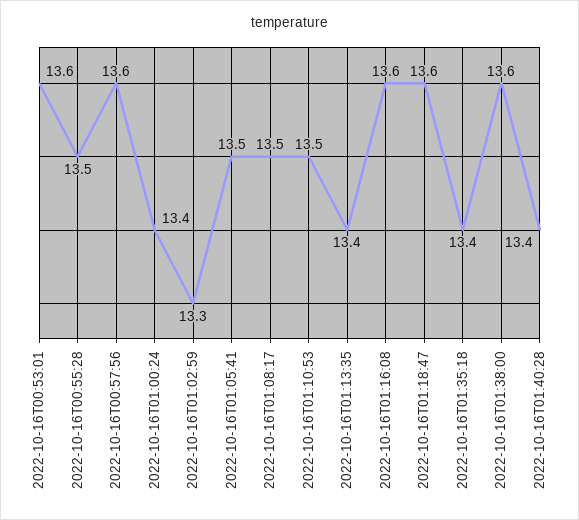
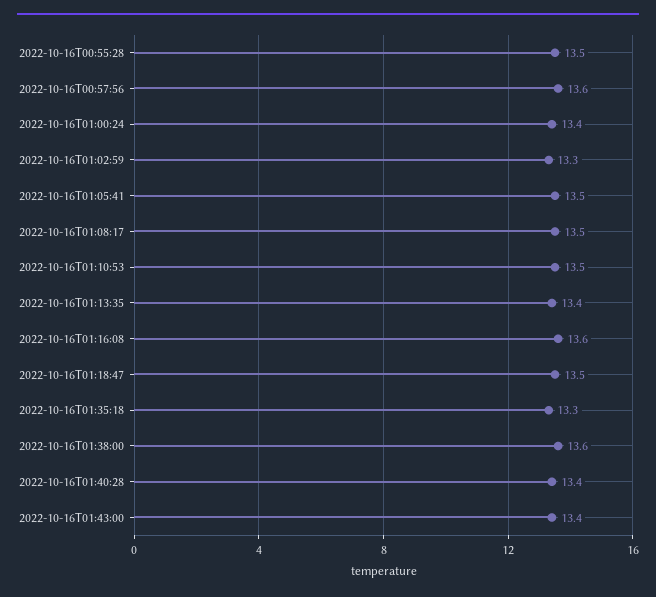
2022-10-16T00:53:01: 13.6 -> none
2022-10-16T01:18:47: 13.6 -> 13.5
2022-10-16T01:35:18: 13.4 -> 13.3
2022-10-16T01:43:00: none -> 13.4

